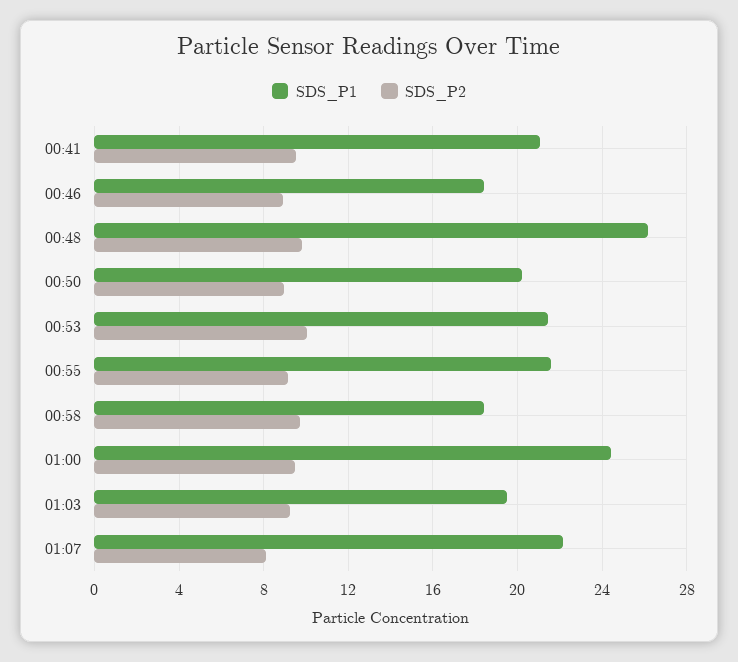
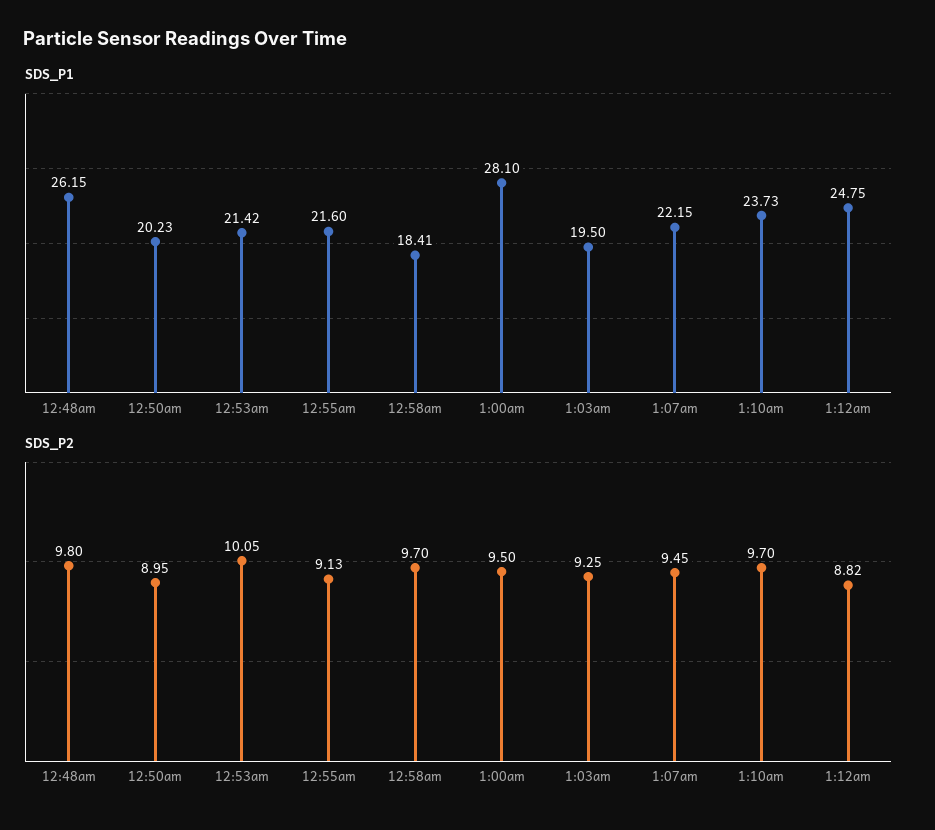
SDS_P1, 00:41: 21 -> none
SDS_P2, 00:41: 9.5 -> none
SDS_P1, 00:46: 18.5 -> none
SDS_P2, 00:46: 9 -> none
SDS_P1, 01:00: 24.5 -> 28.1
SDS_P2, 01:07: 8 -> 9.45
SDS_P1, 1:10am: none -> 23.73
SDS_P1, 1:12am: none -> 24.75
SDS_P2, 1:10am: none -> 9.7
SDS_P2, 1:12am: none -> 8.82

